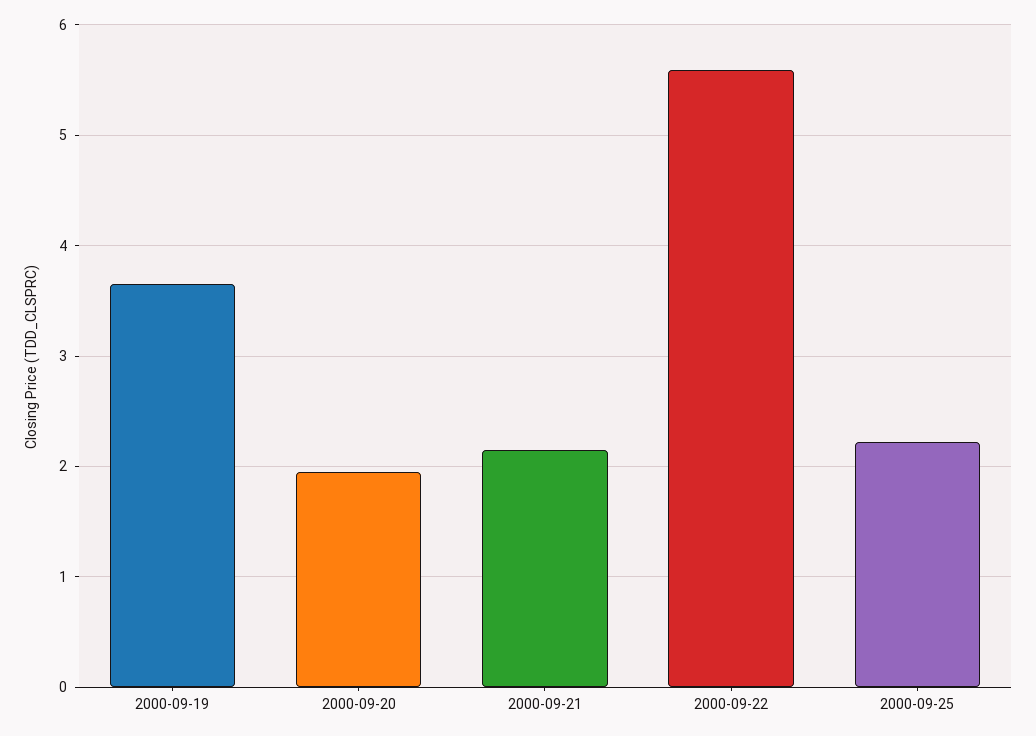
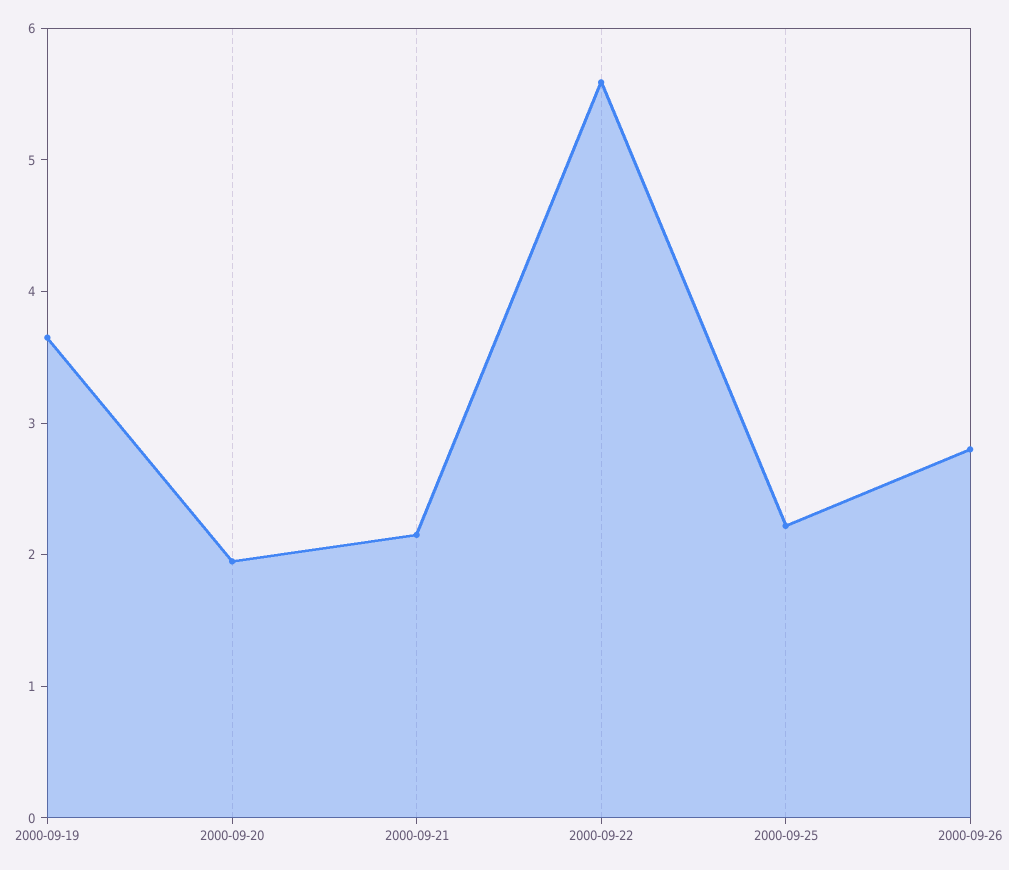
2000-09-26: none -> 2.8

